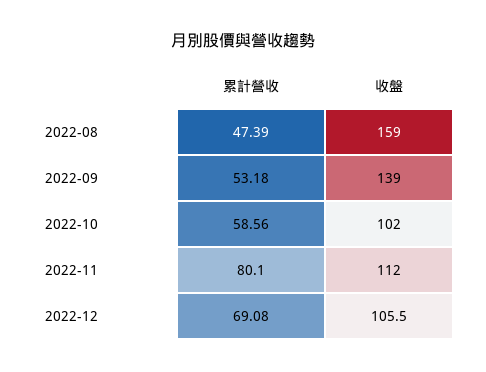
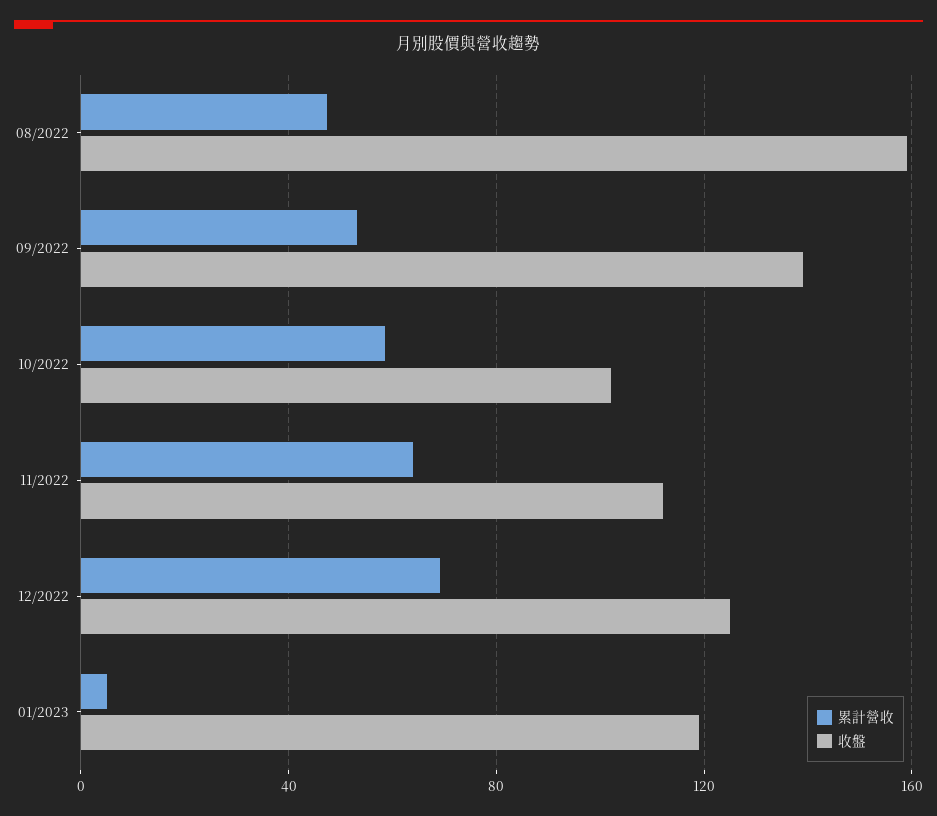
累計營收, 2022-11: 80.1 -> 65
收盤, 2022-12: 105.5 -> 125
累計營收, 01/2023: none -> 5
收盤, 01/2023: none -> 120

